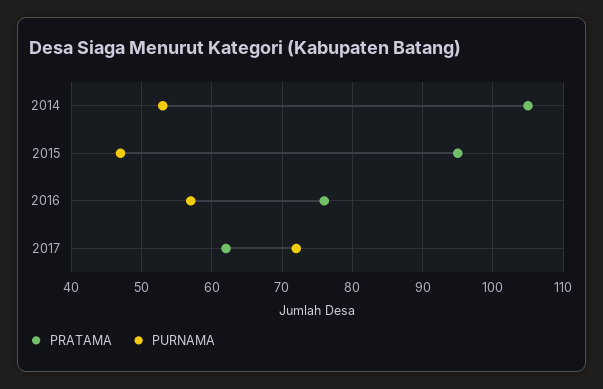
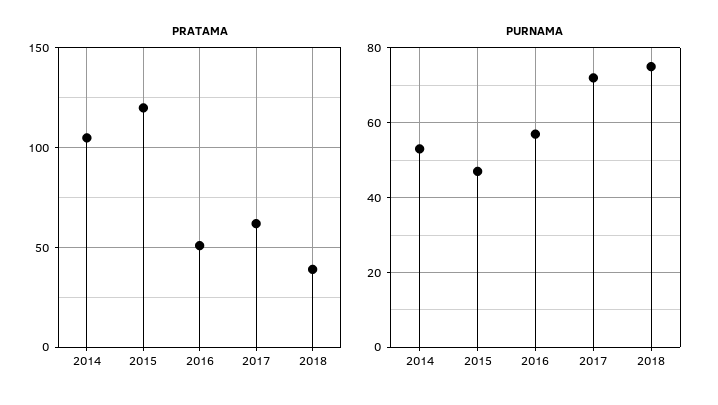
PRATAMA, 2015: 95 -> 120
PRATAMA, 2016: 76 -> 50
PRATAMA, 2018: none -> 40
PURNAMA, 2018: none -> 75

